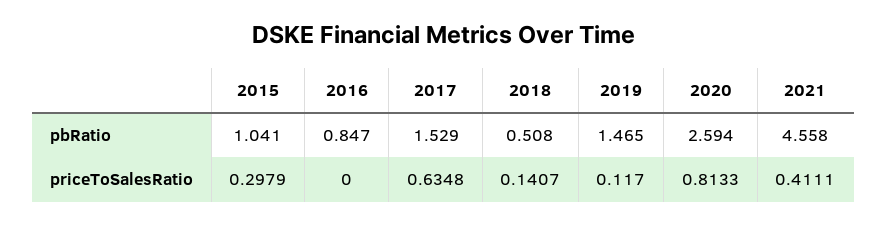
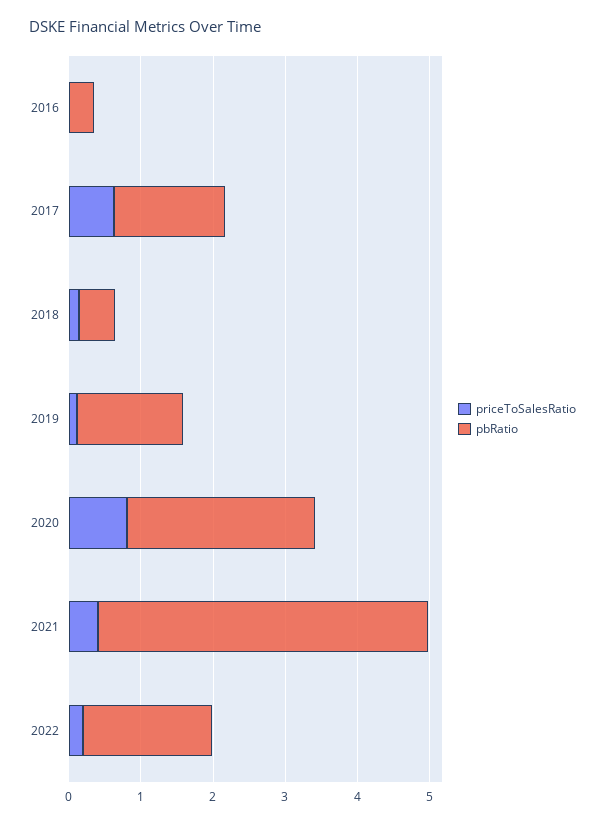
pbRatio, 2015: 1.041 -> none
pbRatio, 2016: 0.847 -> 0.4
priceToSalesRatio, 2015: 0.2979 -> none
priceToSalesRatio, 2022: none -> 0.2
pbRatio, 2022: none -> 1.8

